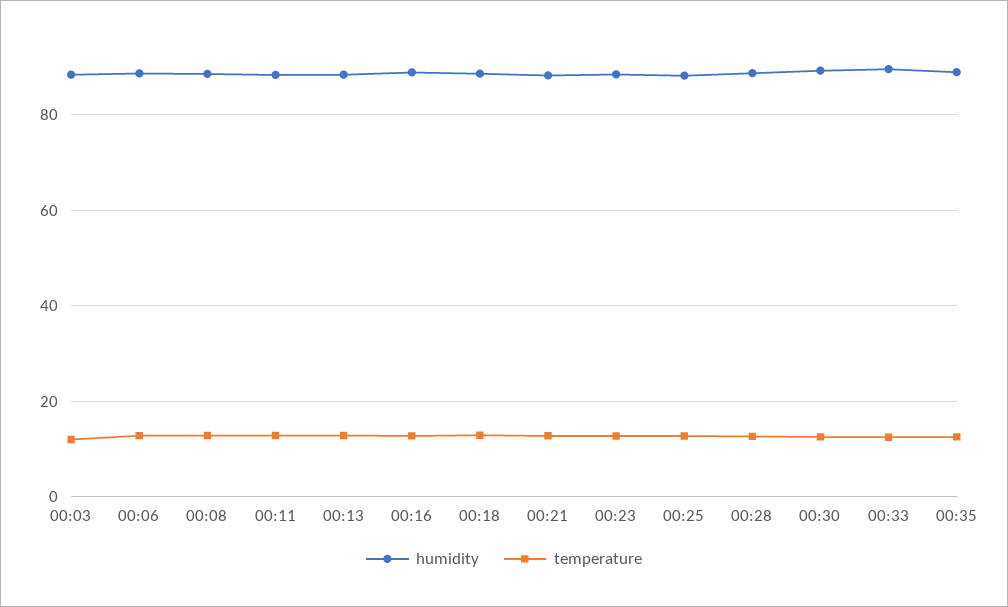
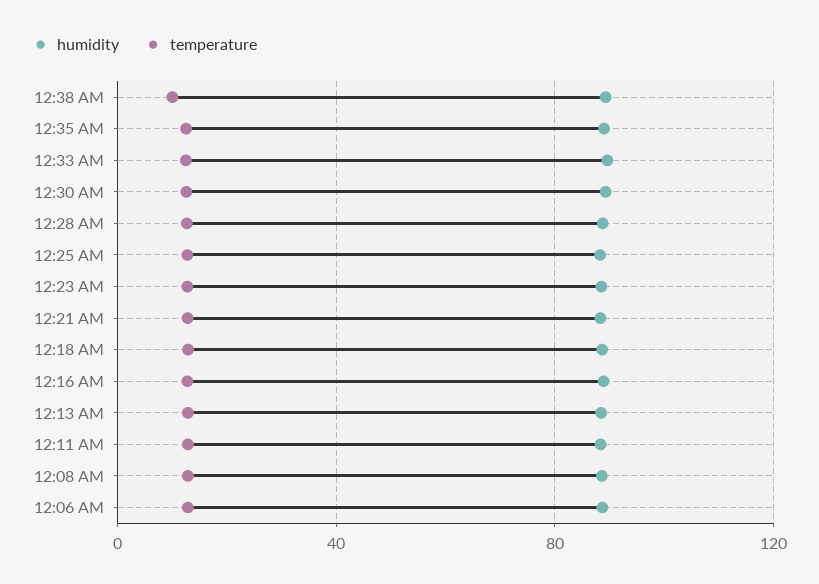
humidity, 00:03: 88 -> none
temperature, 00:03: 12 -> none
humidity, 12:38 AM: none -> 90
temperature, 12:38 AM: none -> 10

